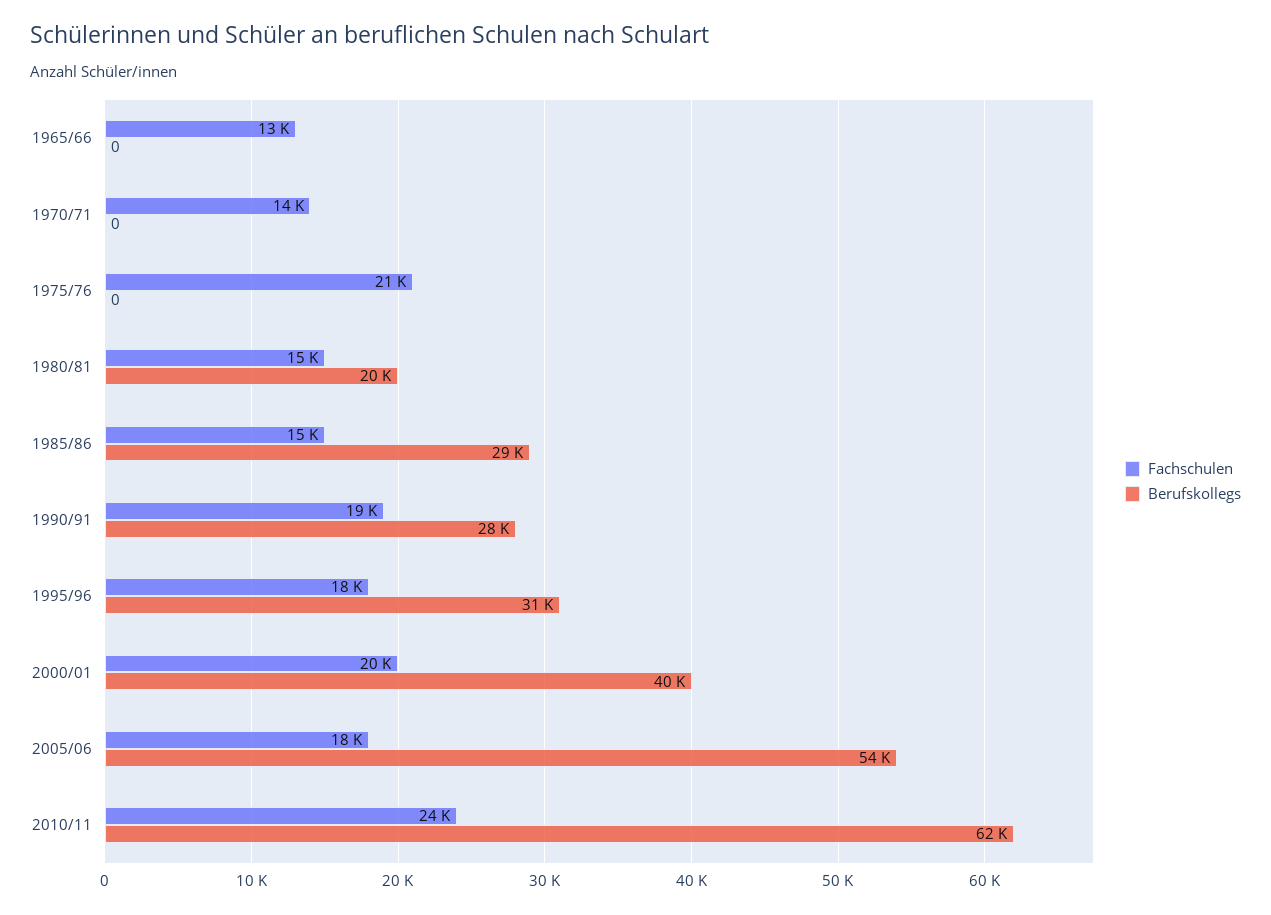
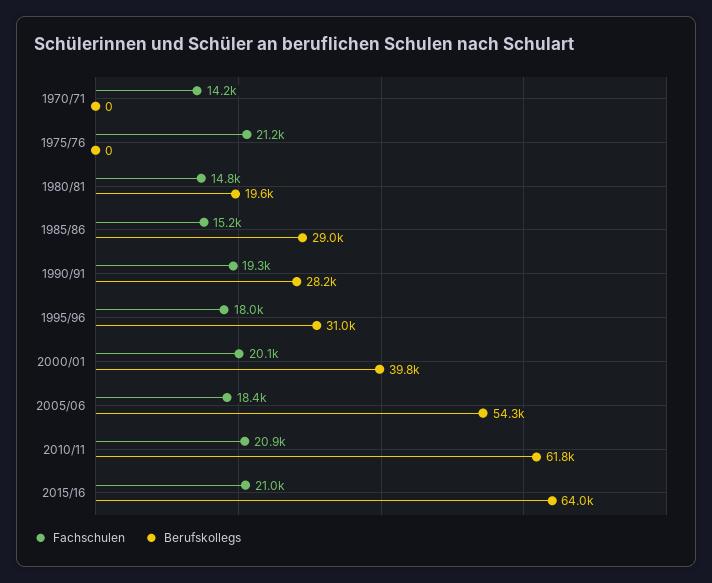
Fachschulen, 1965/66: 13000 -> none
Berufskollegs, 1965/66: 0 -> none
Fachschulen, 2010/11: 24000 -> 20900
Fachschulen, 2015/16: none -> 21000
Berufskollegs, 2015/16: none -> 64000

